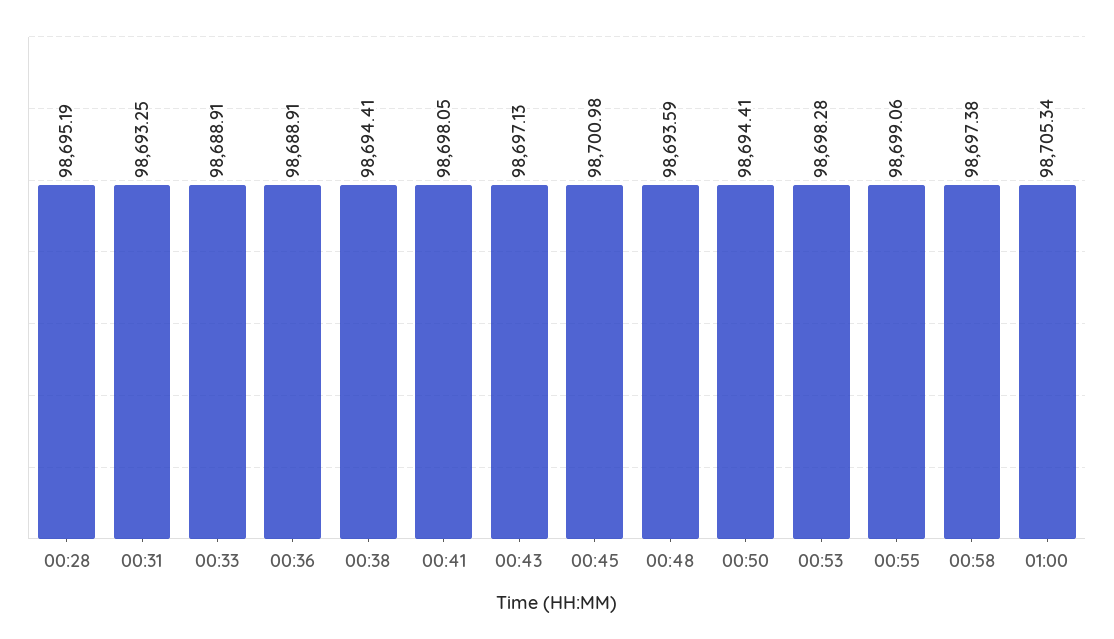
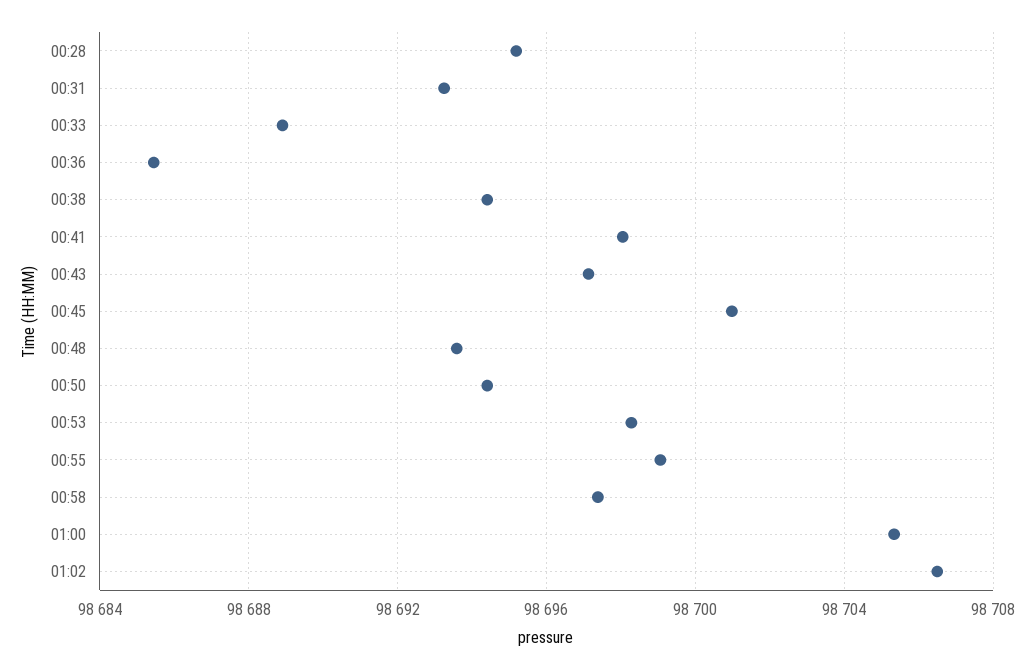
00:36: 98688.91 -> 98685.5
01:02: none -> 98706.5

